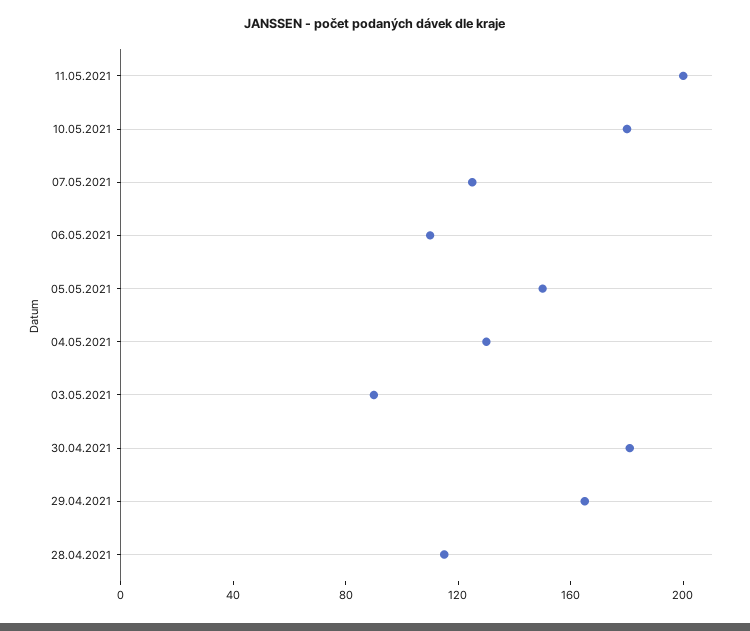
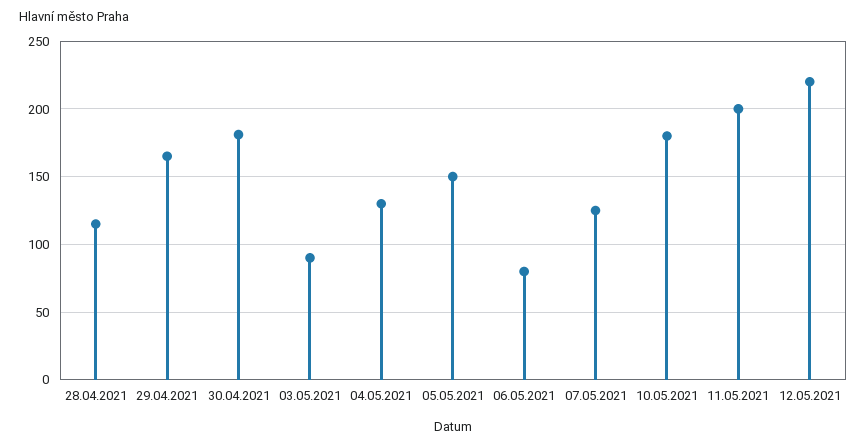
06.05.2021: 110 -> 80
12.05.2021: none -> 220

